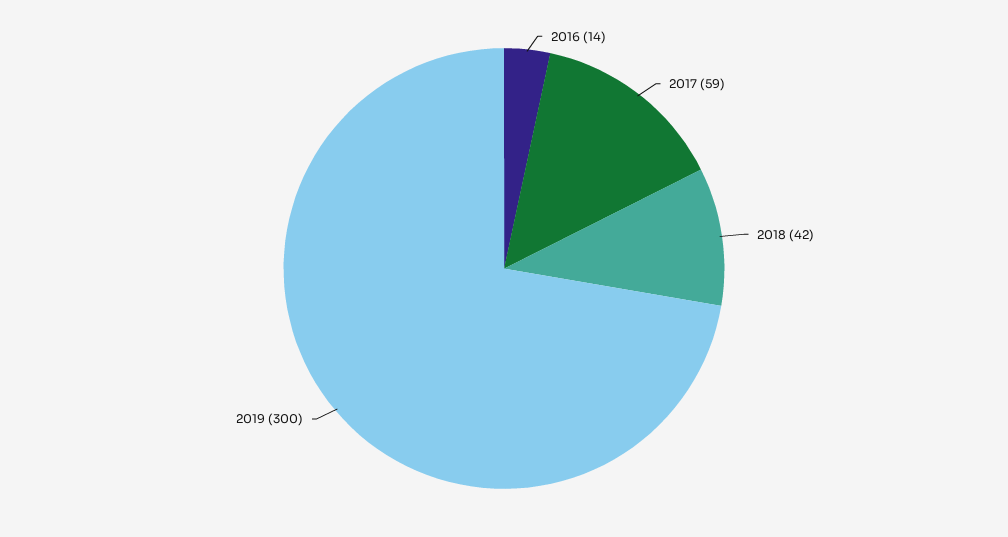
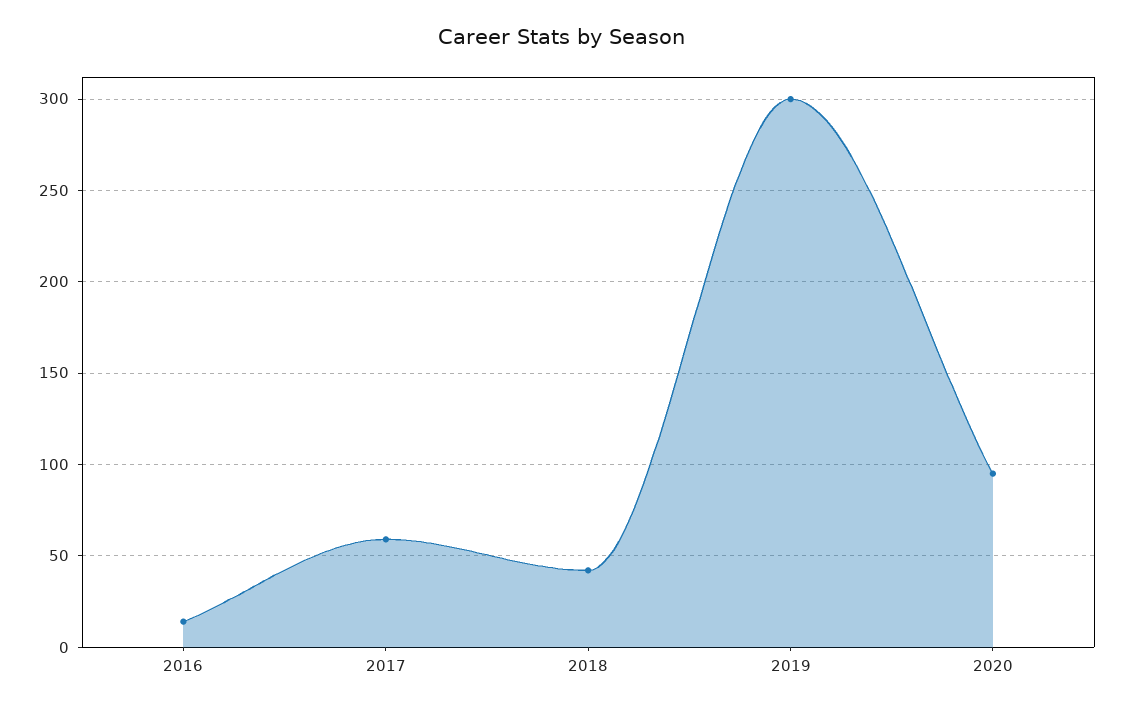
2020: none -> 95

